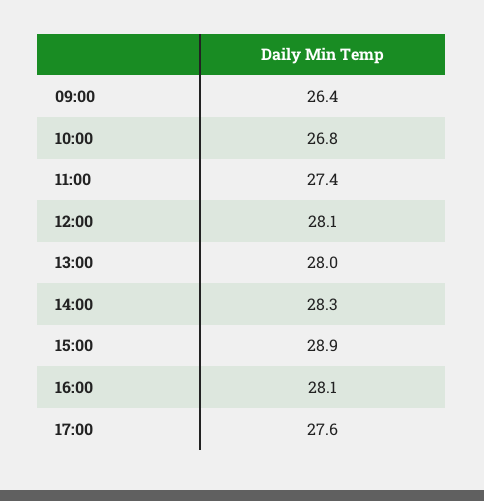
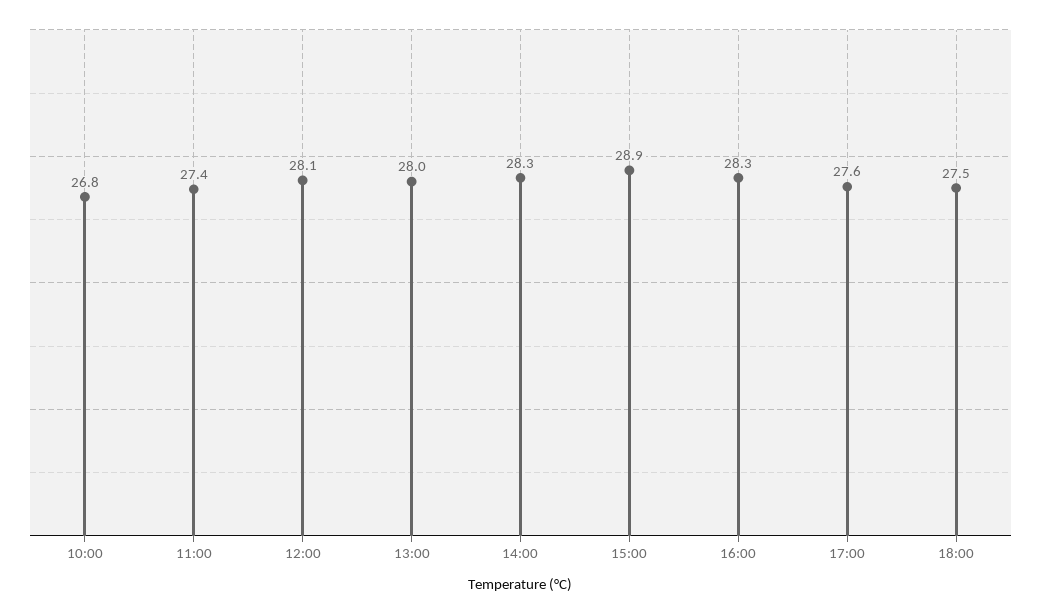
09:00: 26.4 -> none
16:00: 28.1 -> 28.3
18:00: none -> 27.5

